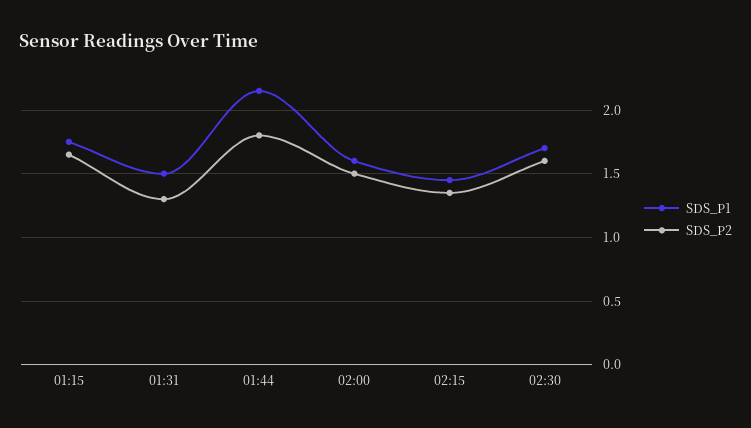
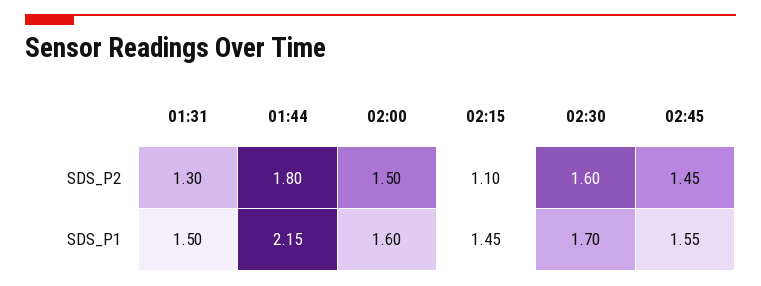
SDS_P1, 01:15: 1.75 -> none
SDS_P2, 01:15: 1.65 -> none
SDS_P2, 02:15: 1.35 -> 1.1
SDS_P2, 02:45: none -> 1.45
SDS_P1, 02:45: none -> 1.55

